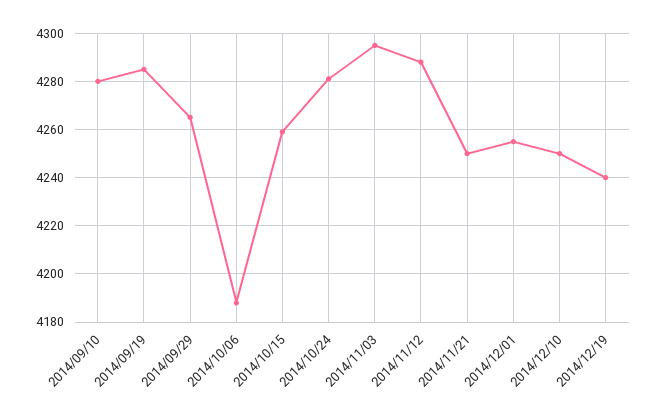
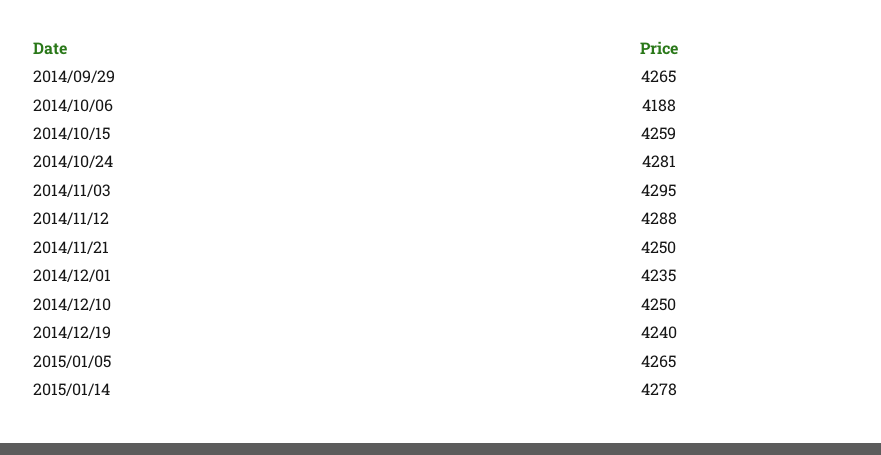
2014/09/10: 4280 -> none
2014/09/19: 4285 -> none
2014/12/01: 4255 -> 4235
2015/01/05: none -> 4265
2015/01/14: none -> 4278

